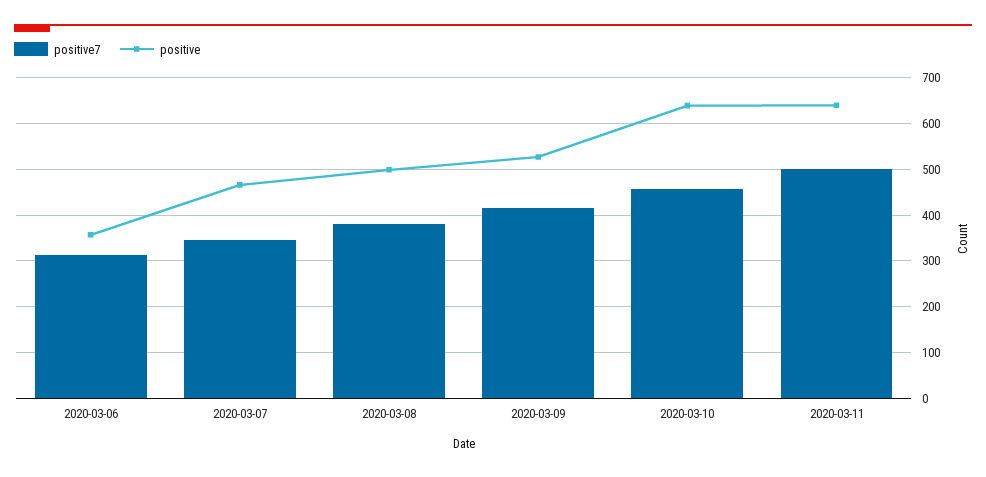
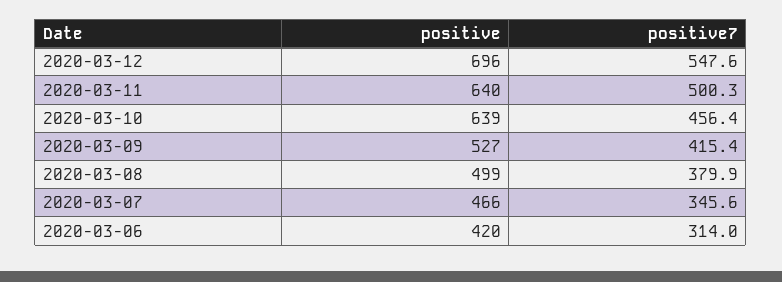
positive, 2020-03-06: 360 -> 420
positive, 2020-03-12: none -> 696
positive7, 2020-03-12: none -> 547.6

